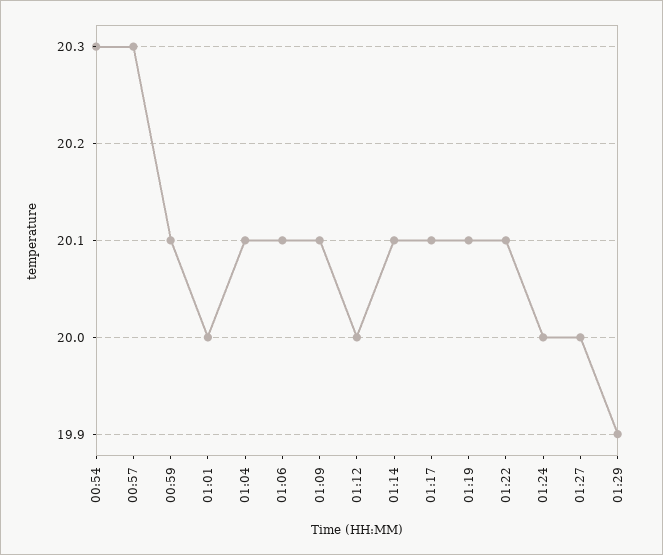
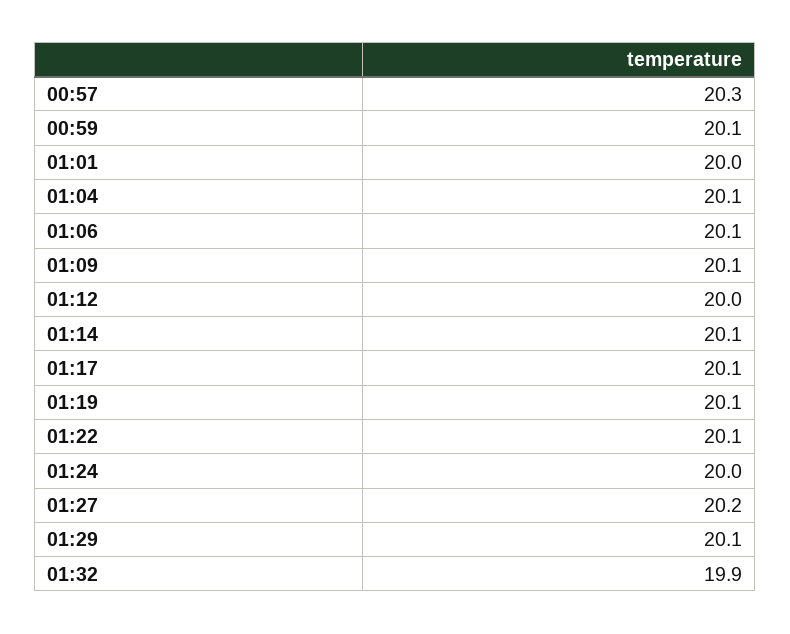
00:54: 20.3 -> none
01:27: 20 -> 20.2
01:29: 19.9 -> 20.1
01:32: none -> 19.9

